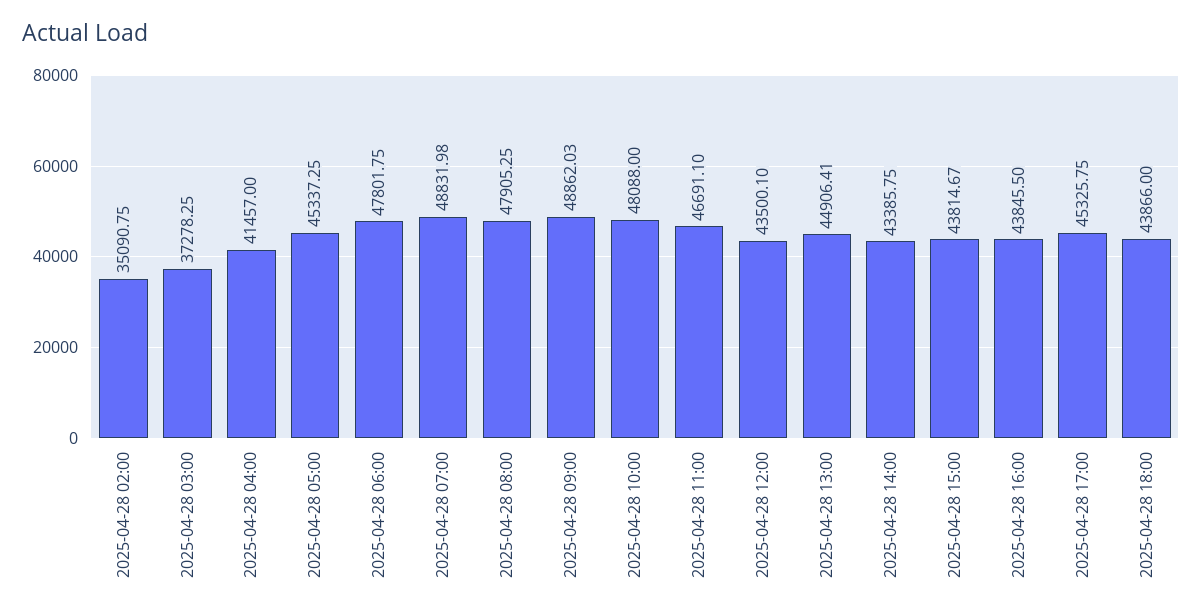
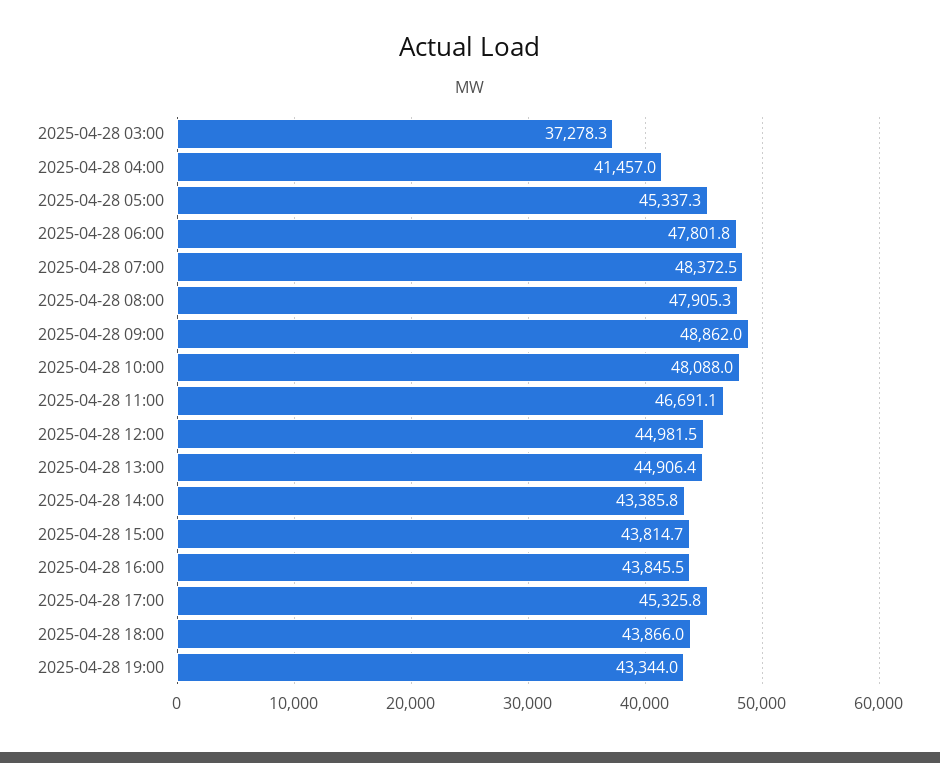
2025-04-28 02:00: 35090.75 -> none
2025-04-28 07:00: 48831.98 -> 48372.5
2025-04-28 12:00: 43500.1 -> 44981.5
2025-04-28 19:00: none -> 43344

